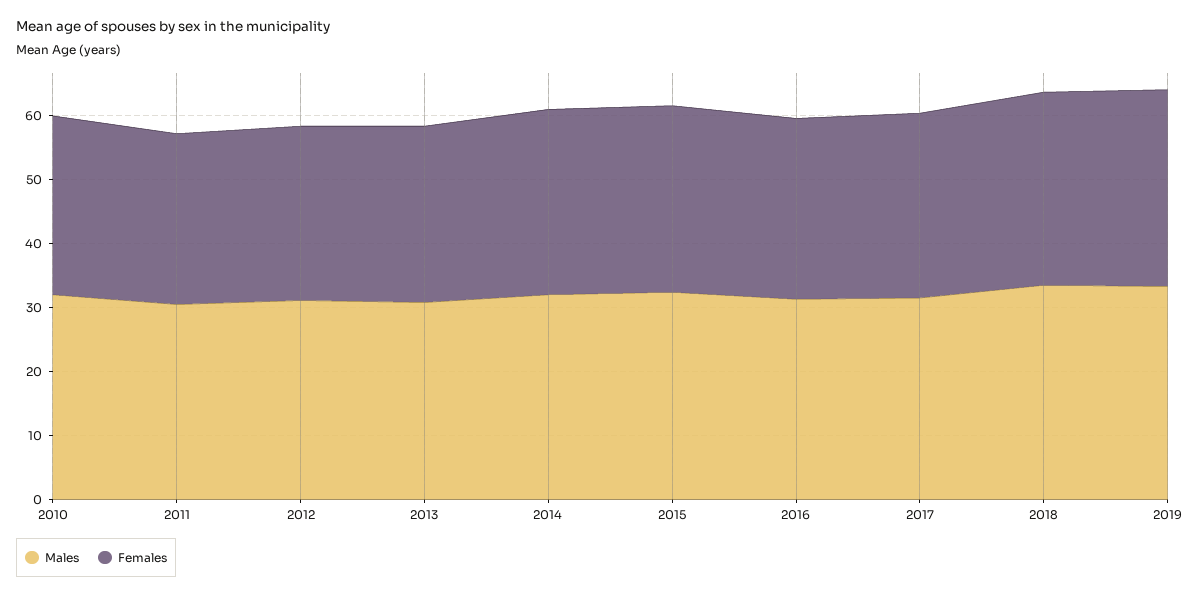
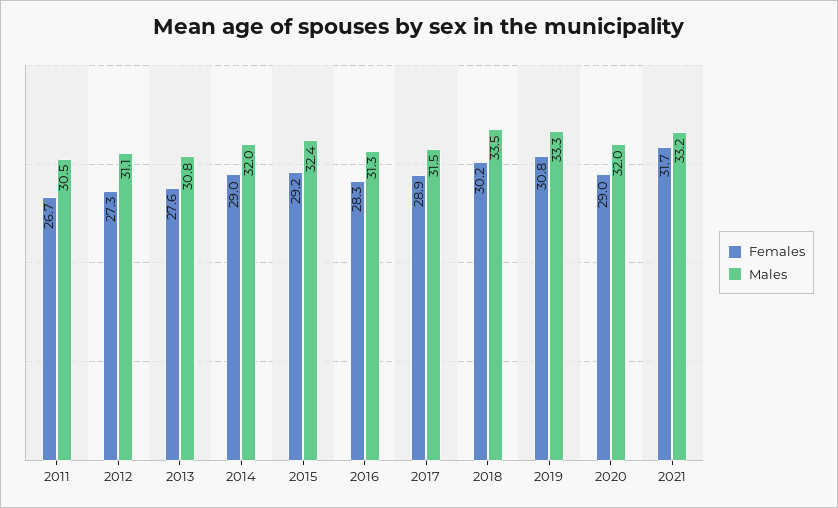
Males, 2010: 32 -> none
Females, 2010: 28 -> none
Females, 2020: none -> 29
Males, 2020: none -> 32
Females, 2021: none -> 31.7
Males, 2021: none -> 33.2

